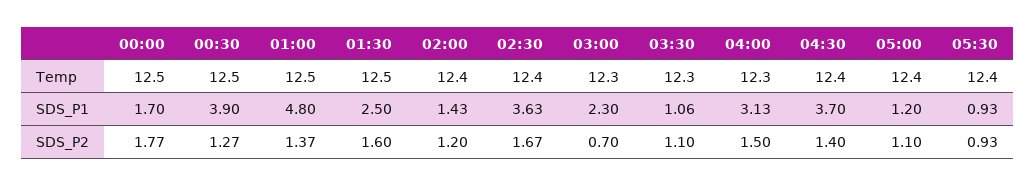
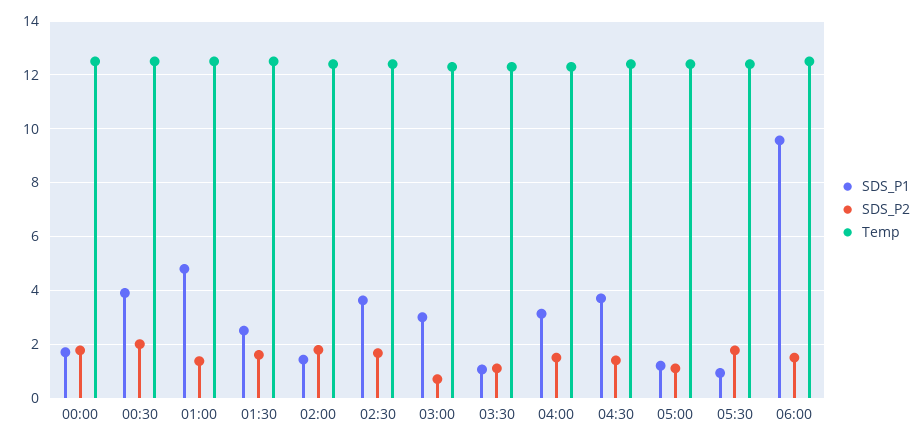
SDS_P1, 03:00: 2.3 -> 3
SDS_P2, 00:30: 1.27 -> 2
SDS_P2, 02:00: 1.2 -> 1.75
SDS_P2, 05:30: 0.93 -> 1.75
SDS_P1, 06:00: none -> 9.5
SDS_P2, 06:00: none -> 1.5
Temp, 06:00: none -> 12.5

